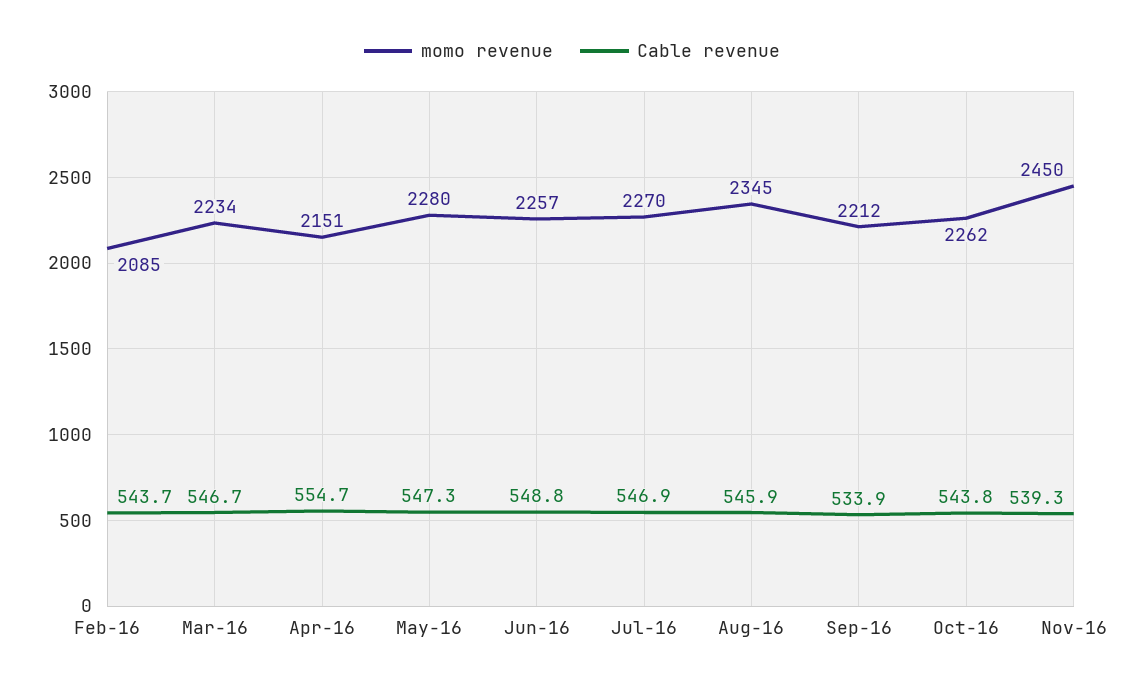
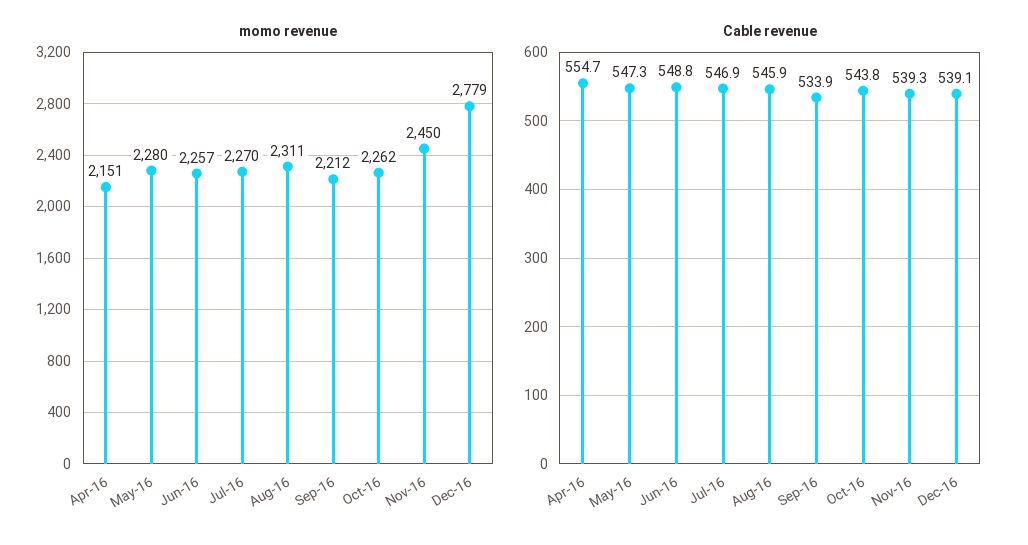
momo revenue, Feb-16: 2085 -> none
Cable revenue, Feb-16: 543.7 -> none
momo revenue, Mar-16: 2234 -> none
Cable revenue, Mar-16: 546.7 -> none
momo revenue, Aug-16: 2345 -> 2311
momo revenue, Dec-16: none -> 2779
Cable revenue, Dec-16: none -> 539.1

